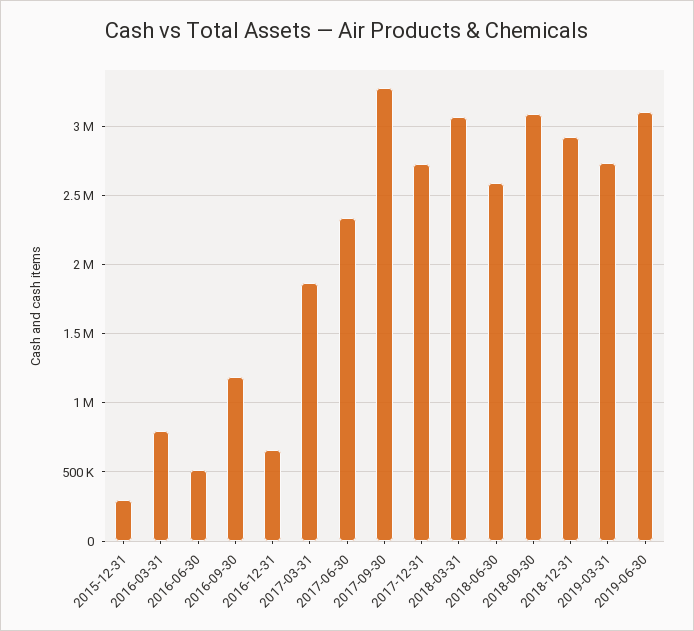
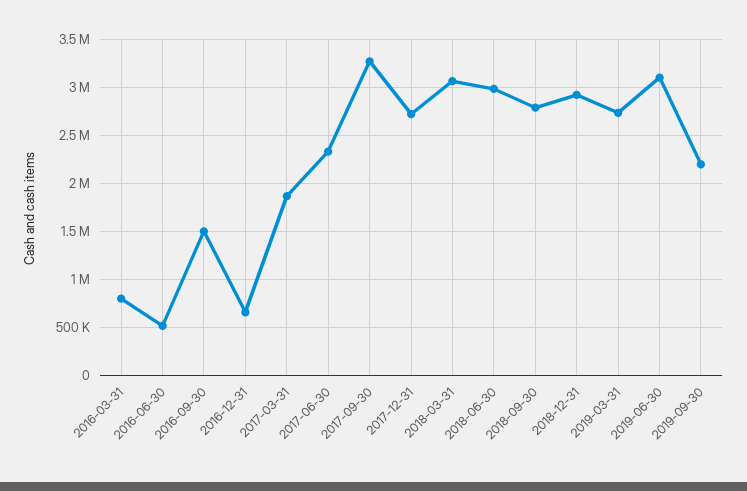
2015-12-31: 300000 -> none
2016-09-30: 1200000 -> 1500000
2018-06-30: 2600000 -> 3000000
2018-09-30: 3100000 -> 2800000
2019-09-30: none -> 2200000

